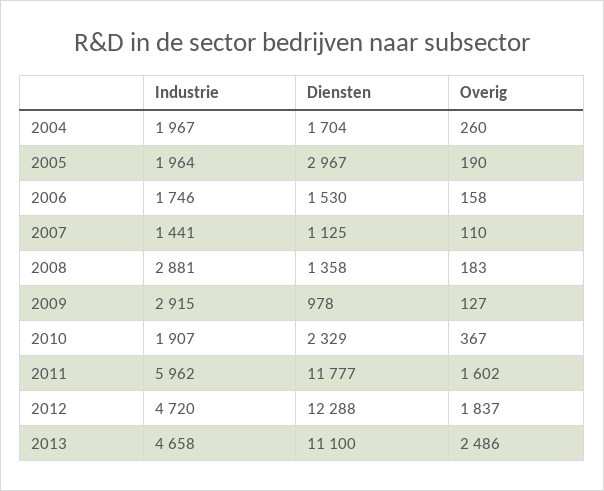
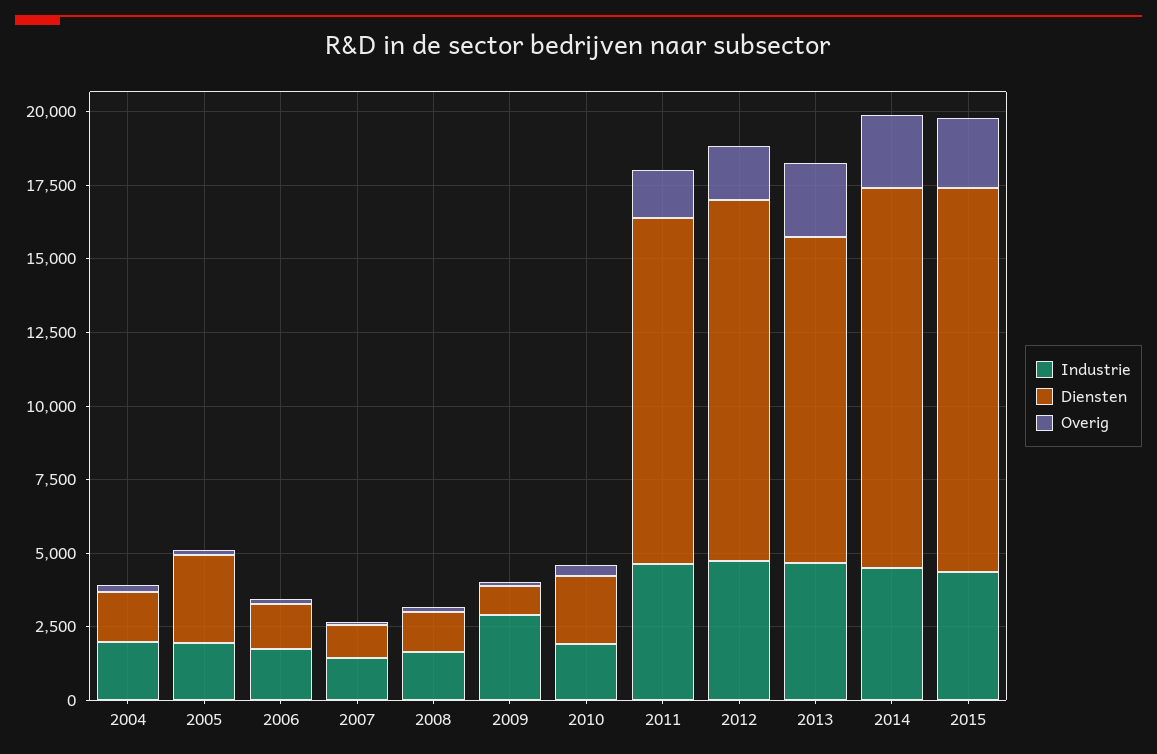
Industrie, 2008: 2881 -> 1500
Industrie, 2011: 5962 -> 4500
Industrie, 2014: none -> 4500
Diensten, 2014: none -> 13000
Overig, 2014: none -> 2500
Industrie, 2015: none -> 4500
Diensten, 2015: none -> 13000
Overig, 2015: none -> 2500

